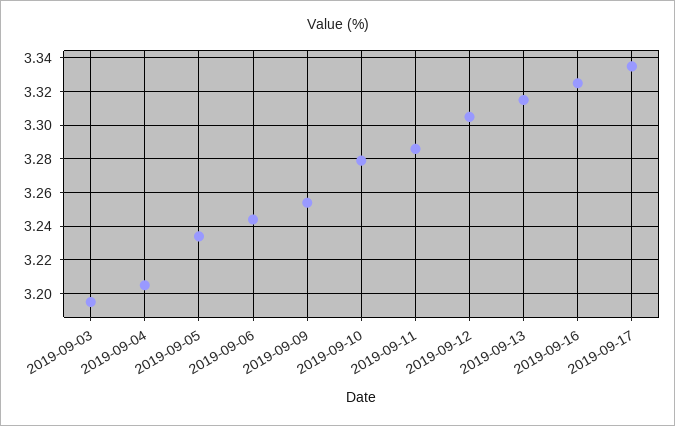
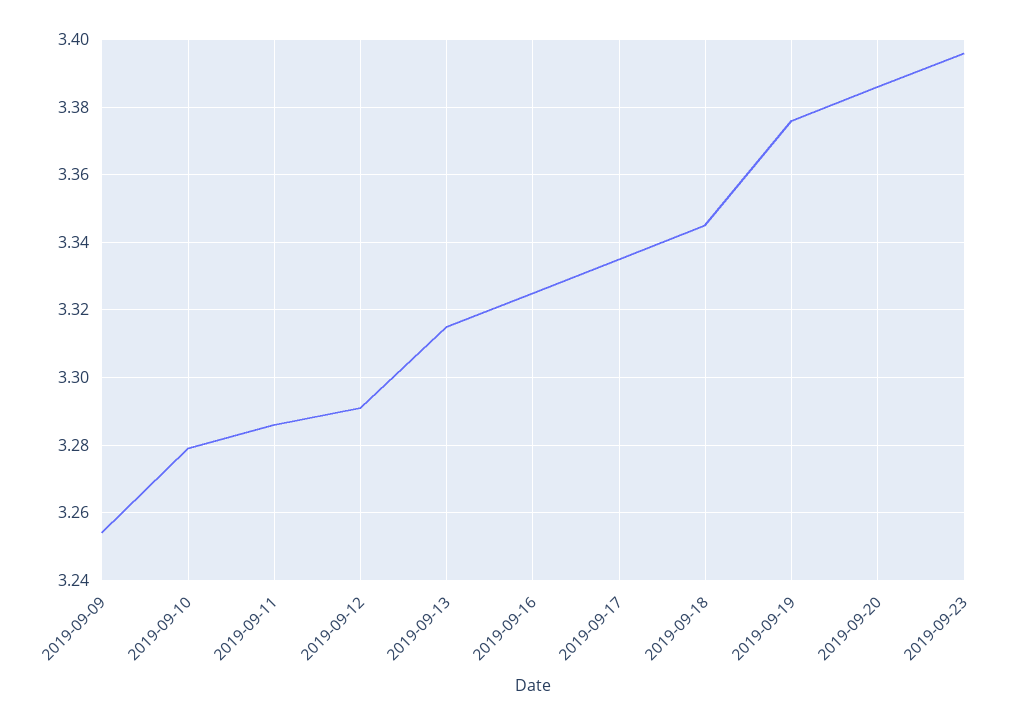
2019-09-03: 3.195 -> none
2019-09-04: 3.205 -> none
2019-09-05: 3.235 -> none
2019-09-06: 3.245 -> none
2019-09-12: 3.305 -> 3.29
2019-09-18: none -> 3.345
2019-09-19: none -> 3.375
2019-09-20: none -> 3.385
2019-09-23: none -> 3.395

